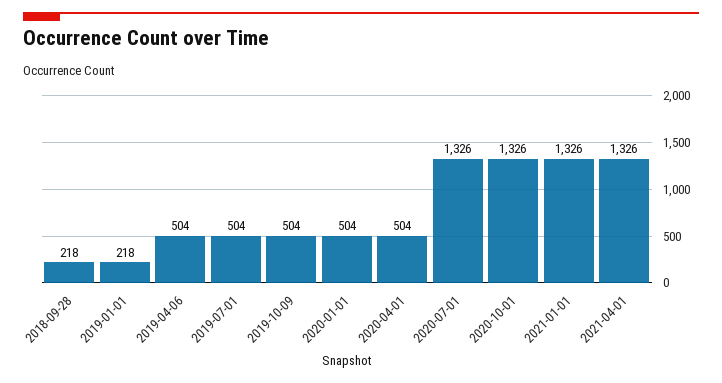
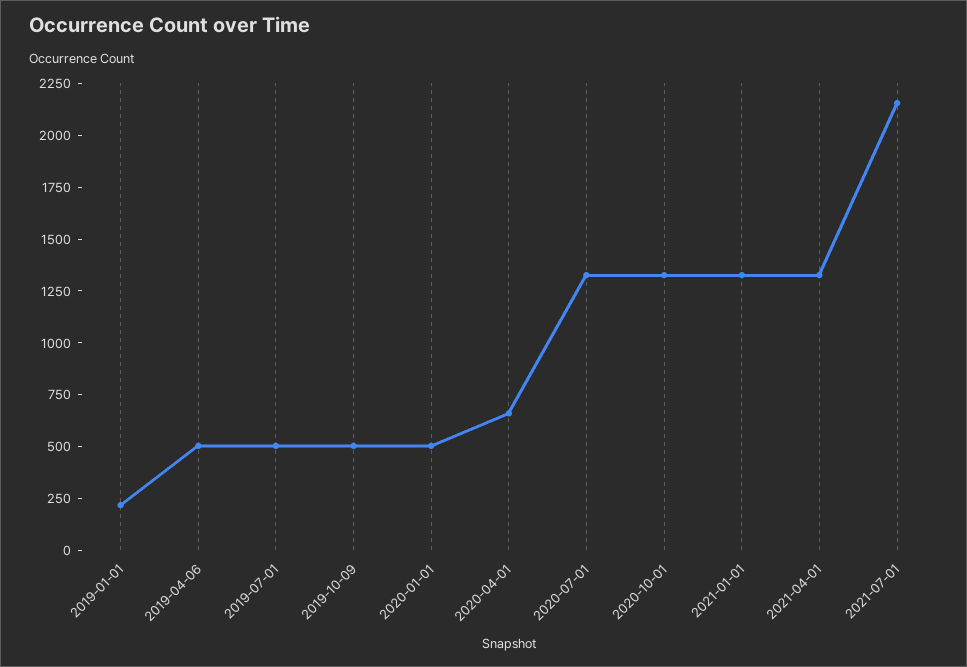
2018-09-28: 218 -> none
2020-04-01: 504 -> 650
2021-07-01: none -> 2150

